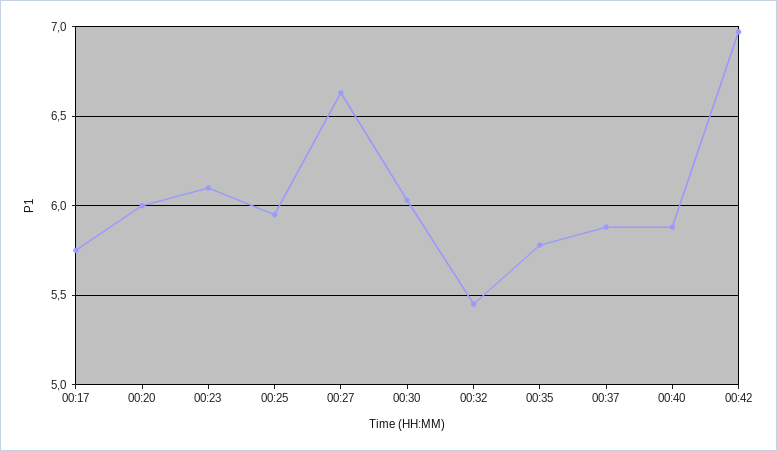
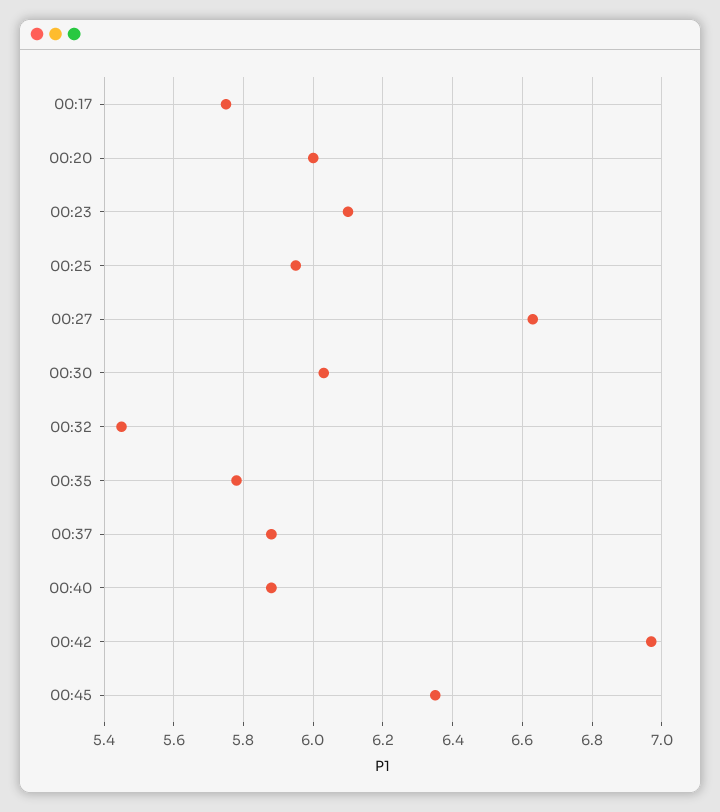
00:45: none -> 6.35

